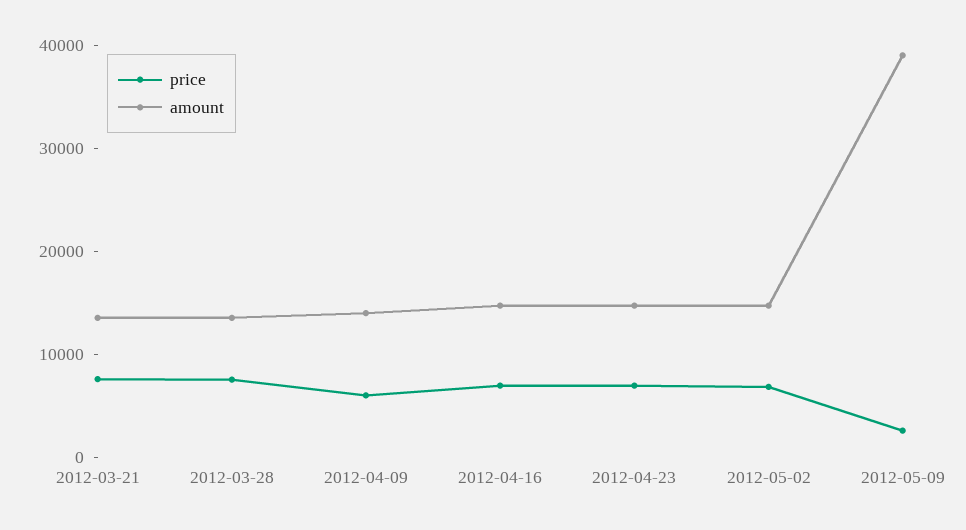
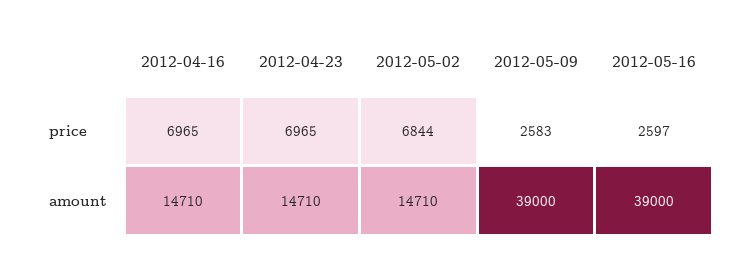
price, 2012-03-21: 8000 -> none
amount, 2012-03-21: 14000 -> none
price, 2012-03-28: 8000 -> none
amount, 2012-03-28: 14000 -> none
price, 2012-04-09: 6000 -> none
amount, 2012-04-09: 14000 -> none
price, 2012-05-16: none -> 2597
amount, 2012-05-16: none -> 39000

